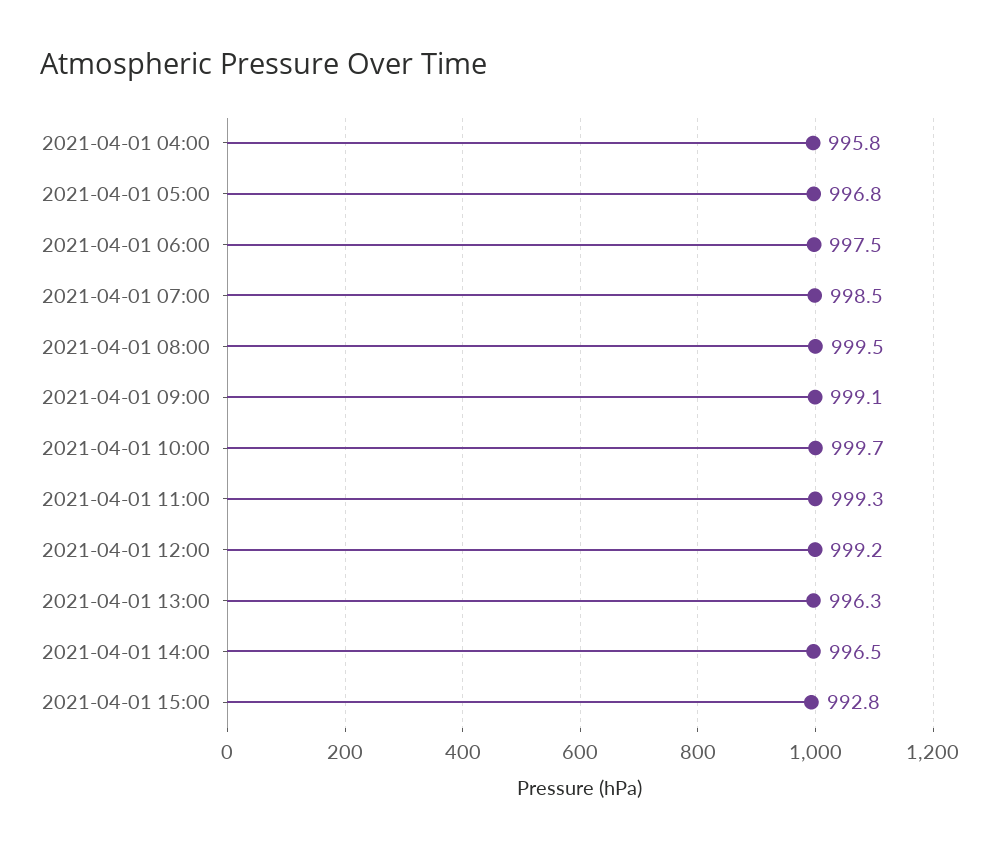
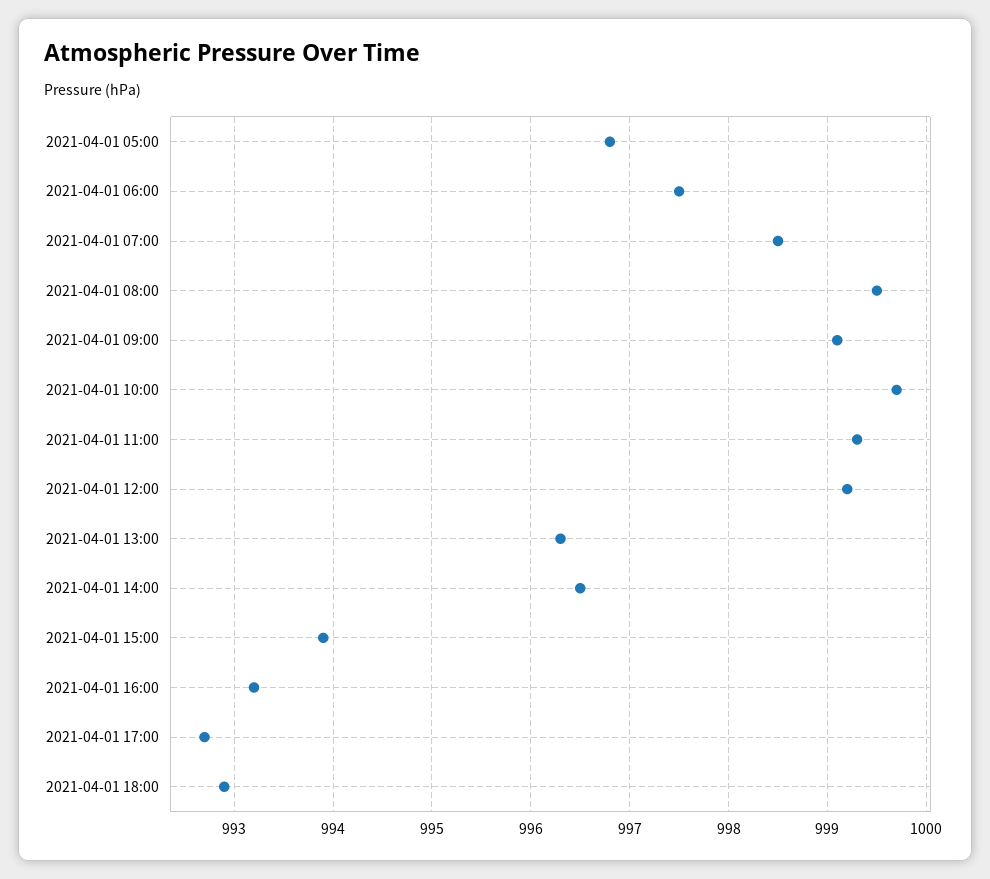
2021-04-01 04:00: 995.8 -> none
2021-04-01 15:00: 992.8 -> 993.9
2021-04-01 16:00: none -> 993.2
2021-04-01 17:00: none -> 992.7
2021-04-01 18:00: none -> 992.9

